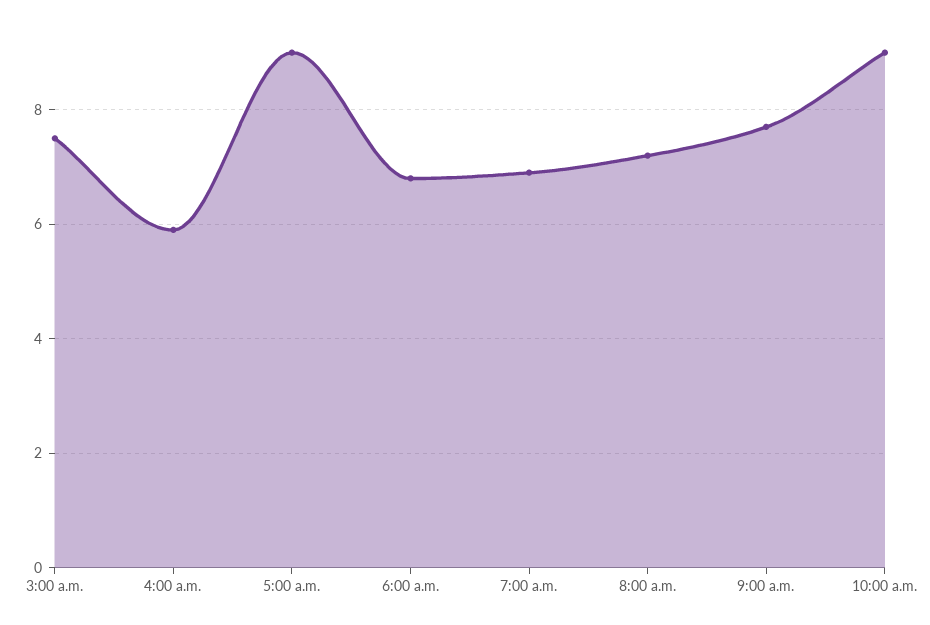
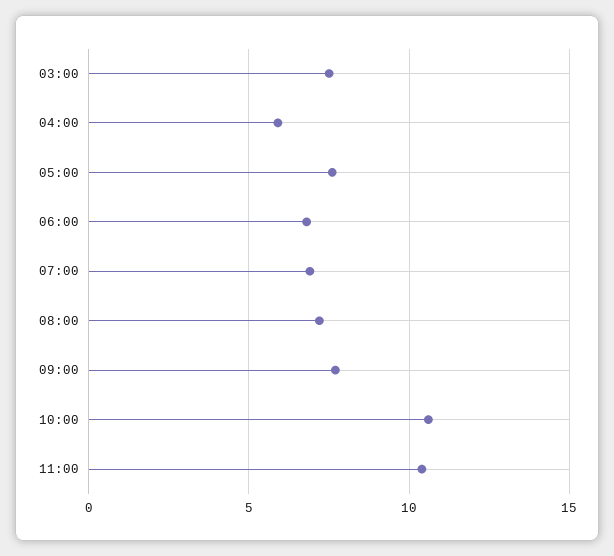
5:00 a.m.: 9 -> 7.5
10:00 a.m.: 9 -> 10.5
11:00: none -> 10.5

